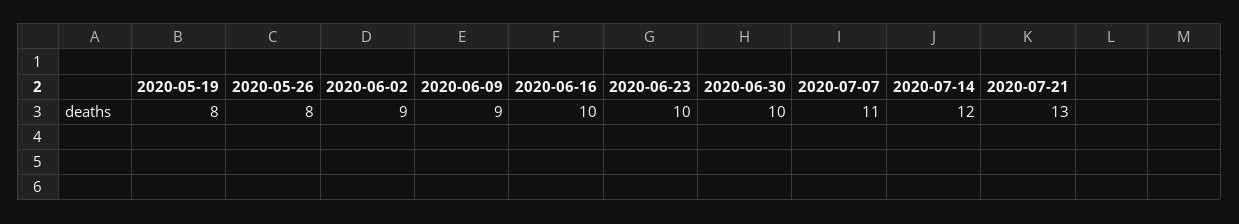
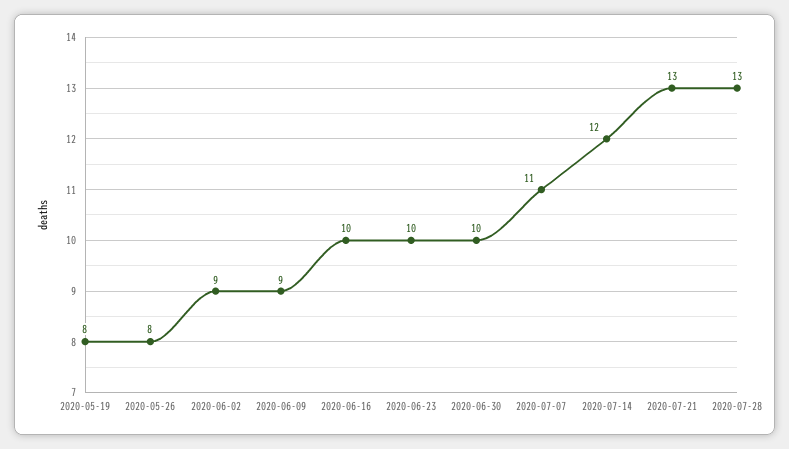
2020-07-28: none -> 13

